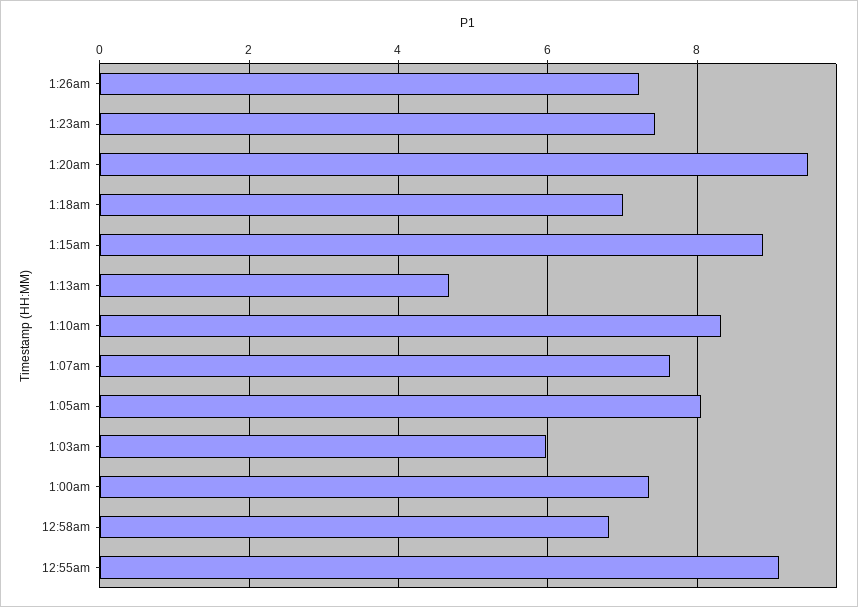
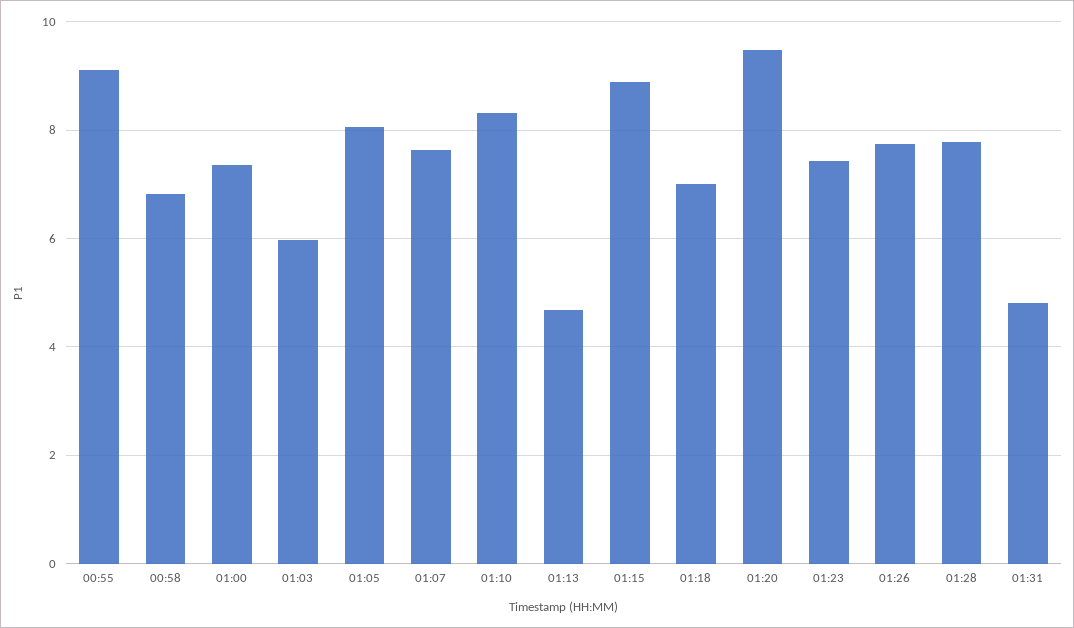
1:26am: 7.2 -> 7.8
01:28: none -> 7.8
01:31: none -> 4.8

